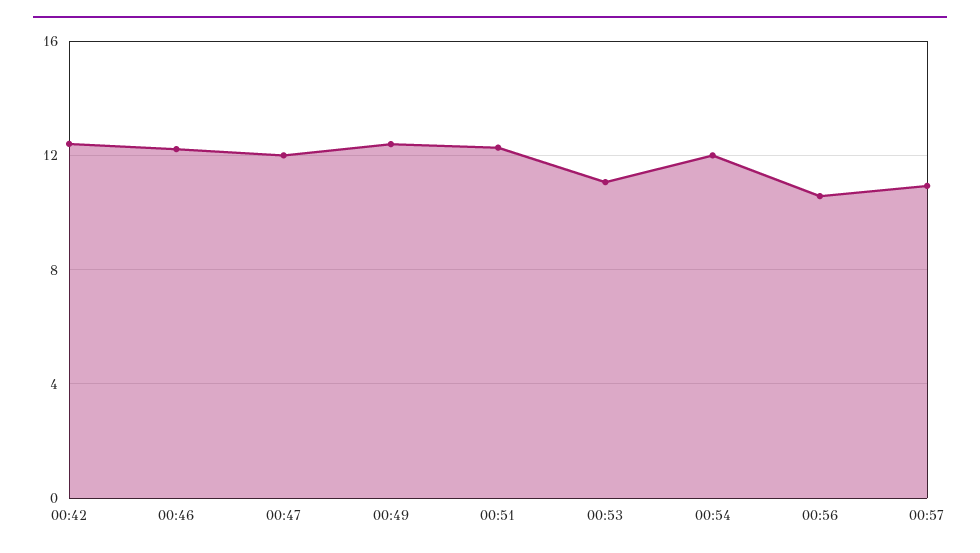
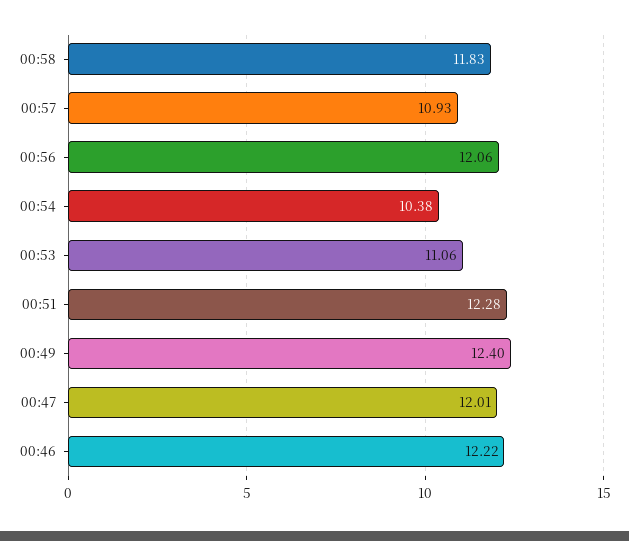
00:42: 12.5 -> none
00:54: 12 -> 10.38
00:56: 10.5 -> 12.06
00:58: none -> 11.83

